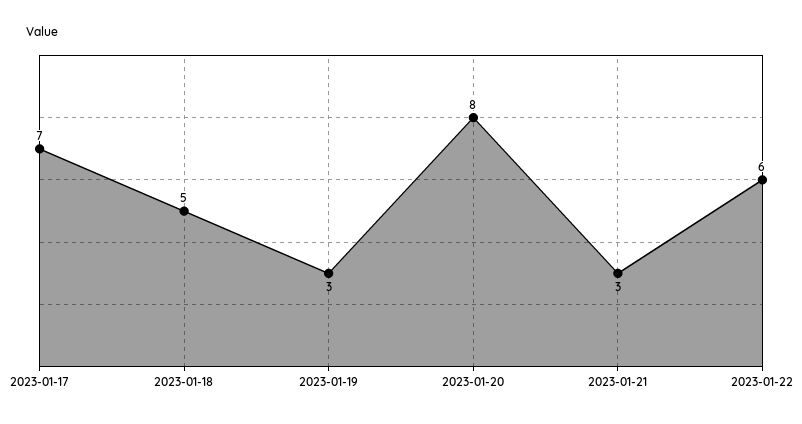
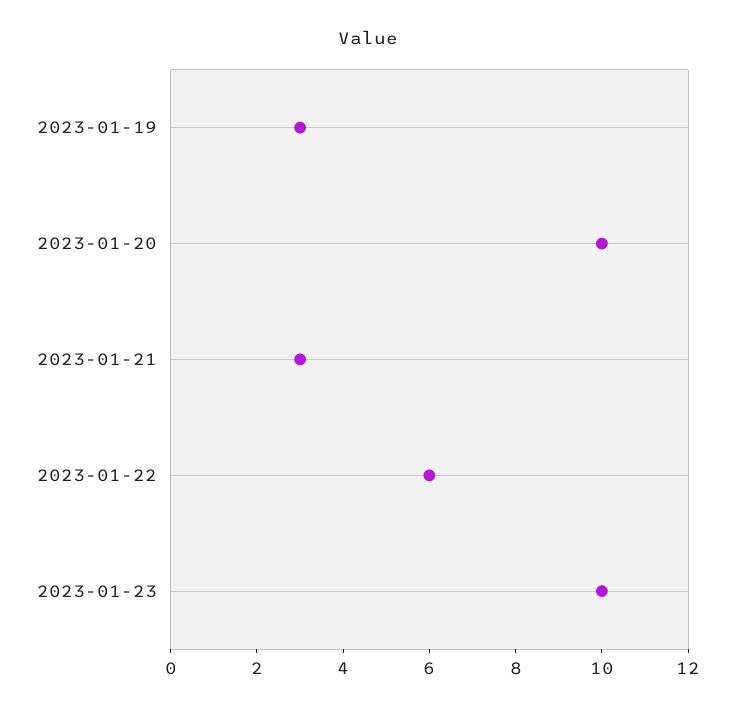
2023-01-17: 7 -> none
2023-01-18: 5 -> none
2023-01-20: 8 -> 10
2023-01-23: none -> 10

